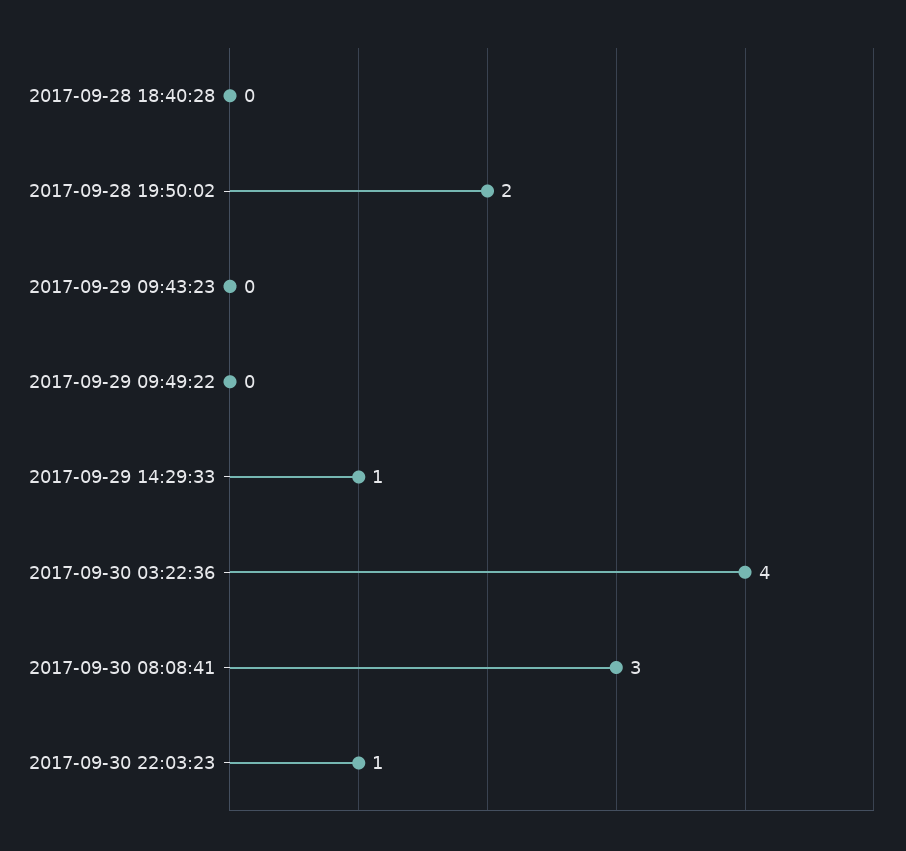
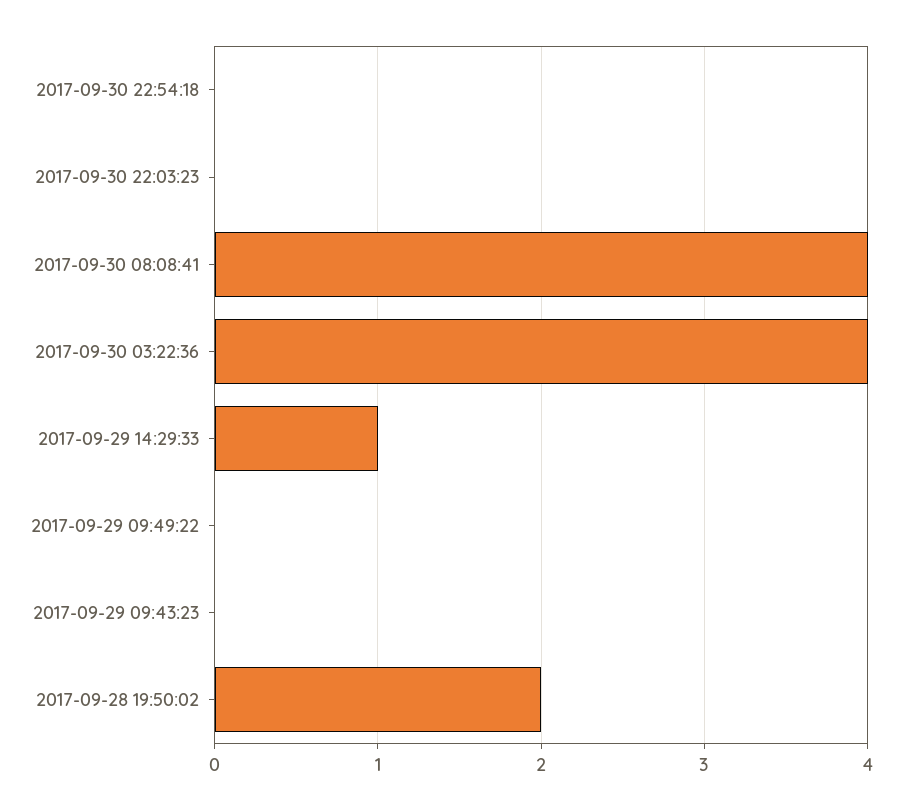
2017-09-28 18:40:28: 0 -> none
2017-09-30 08:08:41: 3 -> 4
2017-09-30 22:03:23: 1 -> 0
2017-09-30 22:54:18: none -> 0

